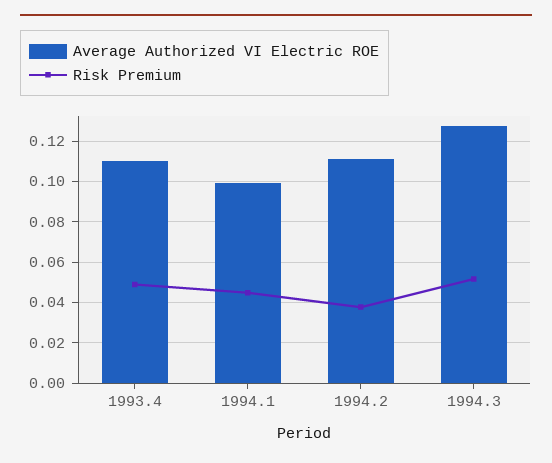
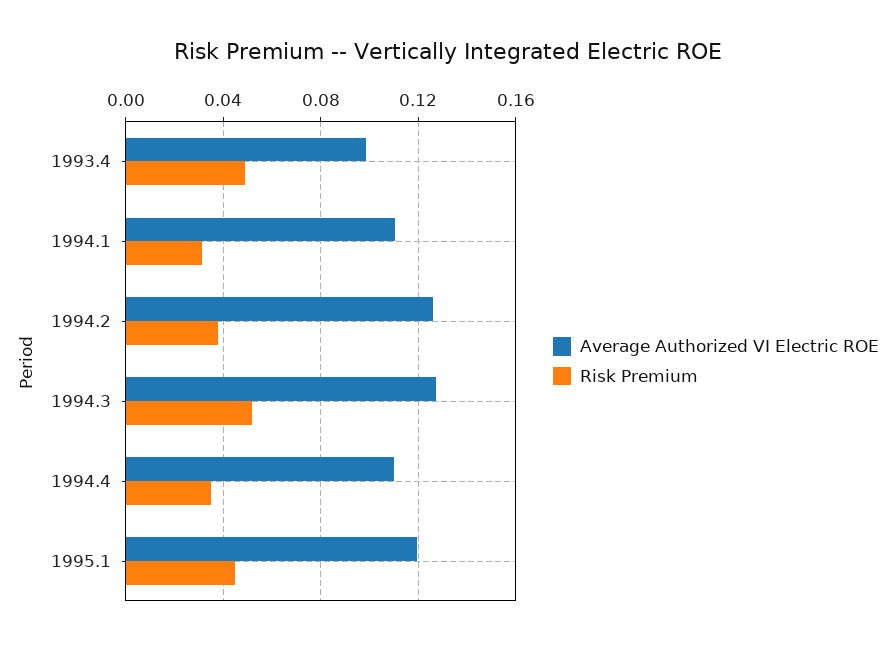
Average Authorized VI Electric ROE, 1993.4: 0.11 -> 0.1
Average Authorized VI Electric ROE, 1994.1: 0.1 -> 0.11
Risk Premium, 1994.1: 0.045 -> 0.03
Average Authorized VI Electric ROE, 1994.2: 0.11 -> 0.125
Average Authorized VI Electric ROE, 1994.4: none -> 0.11
Risk Premium, 1994.4: none -> 0.035
Average Authorized VI Electric ROE, 1995.1: none -> 0.12
Risk Premium, 1995.1: none -> 0.045

